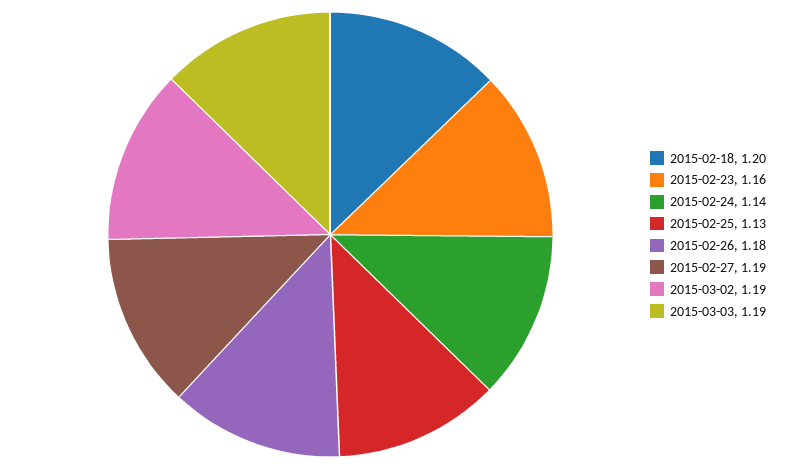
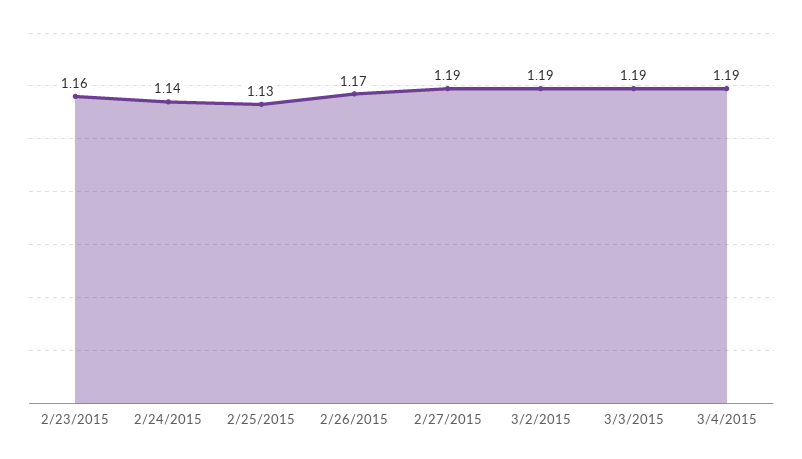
2015-02-18: 1.2 -> none
2015-02-26: 1.18 -> 1.17
3/4/2015: none -> 1.19

